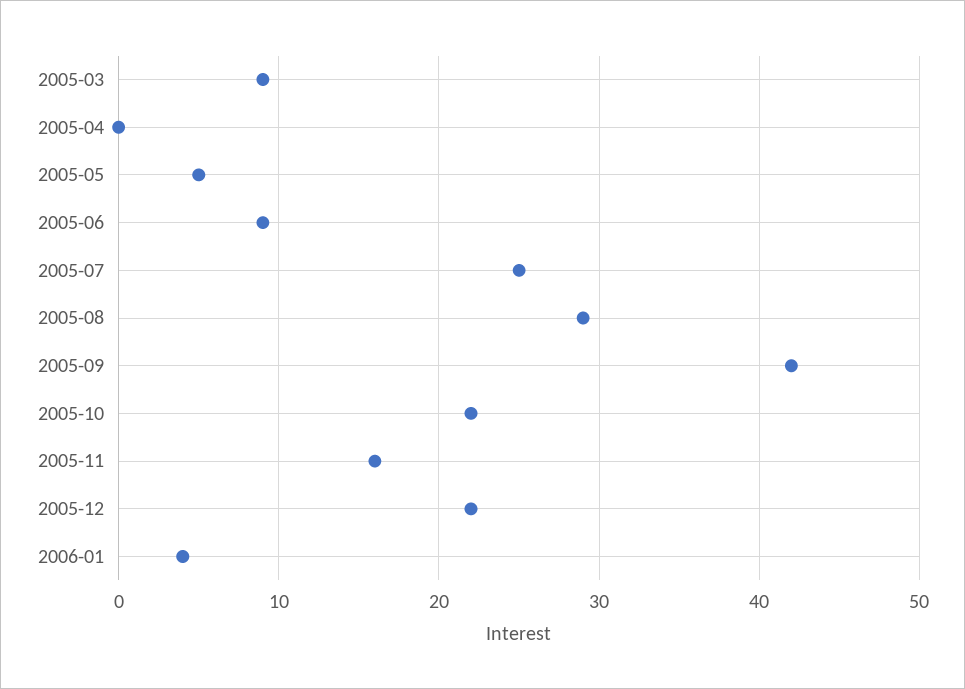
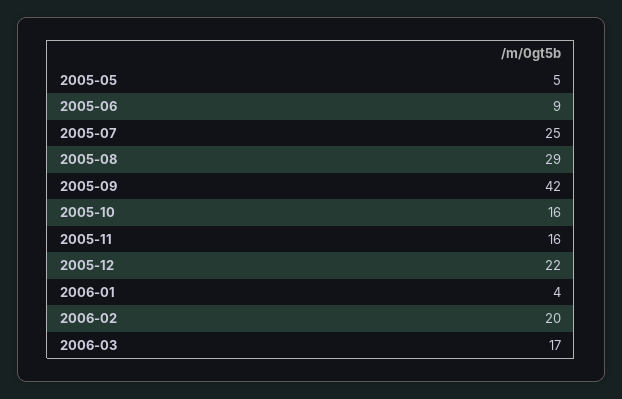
2005-03: 9 -> none
2005-04: 0 -> none
2005-10: 22 -> 16
2006-02: none -> 20
2006-03: none -> 17

